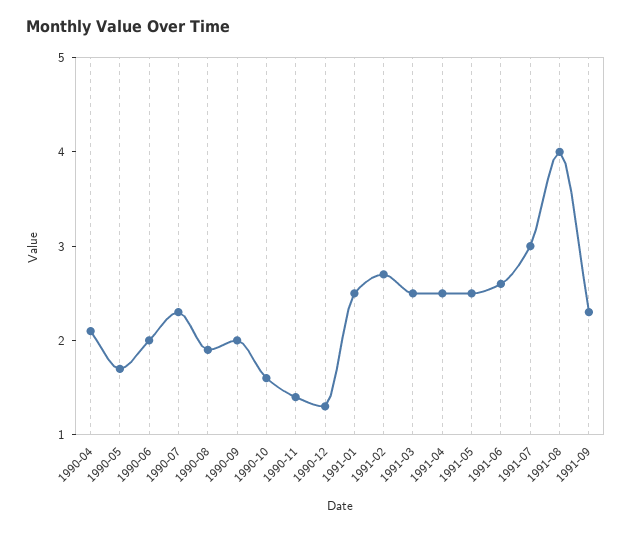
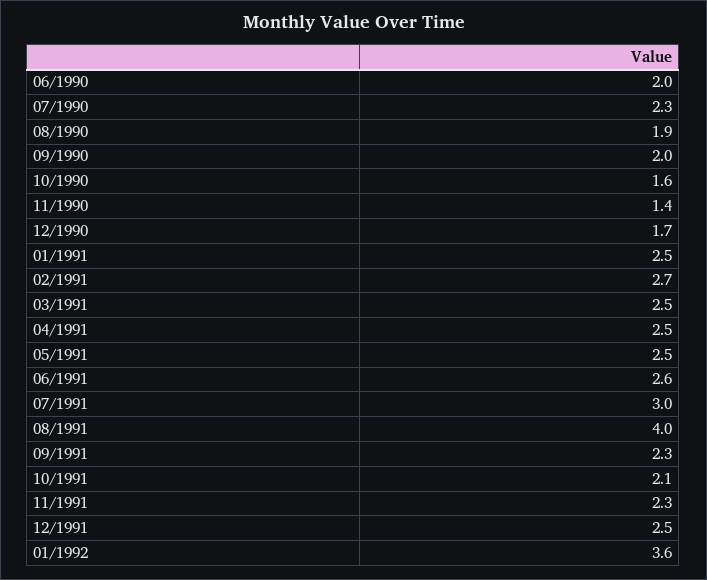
1990-04: 2.1 -> none
1990-05: 1.7 -> none
1990-12: 1.3 -> 1.7
10/1991: none -> 2.1
11/1991: none -> 2.3
12/1991: none -> 2.5
01/1992: none -> 3.6

